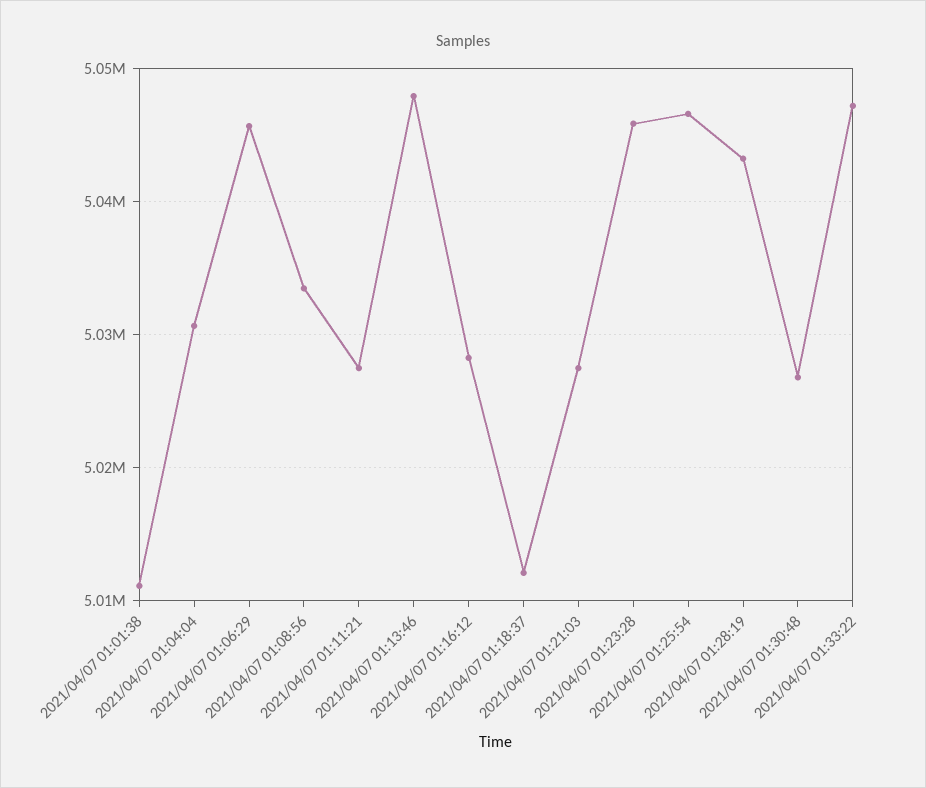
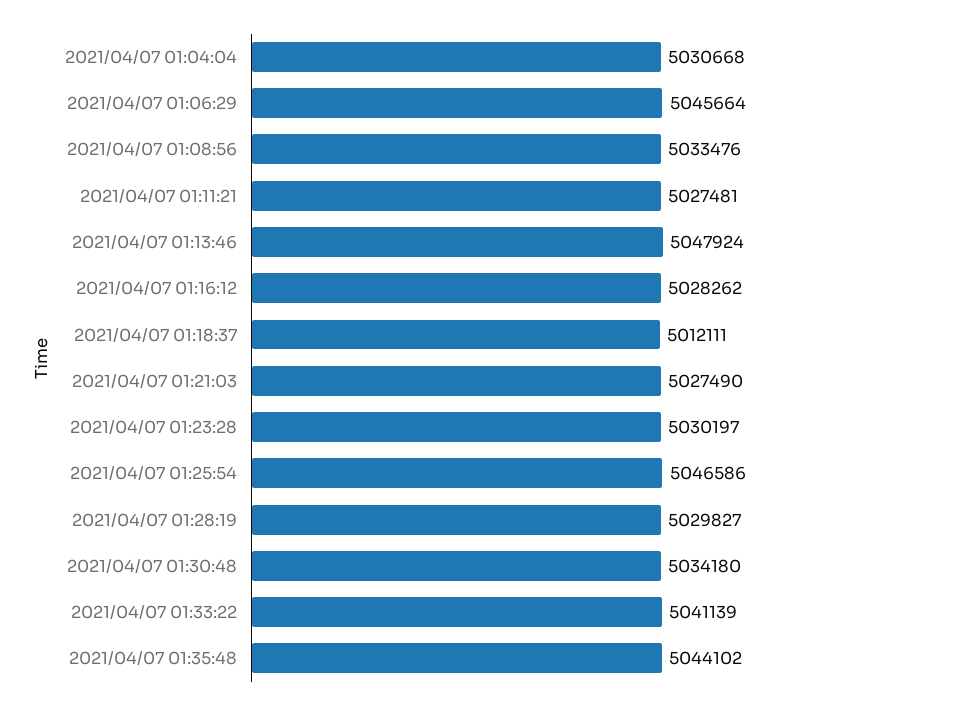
2021/04/07 01:01:38: 5011000 -> none
2021/04/07 01:23:28: 5046000 -> 5030197
2021/04/07 01:28:19: 5043000 -> 5029827
2021/04/07 01:30:48: 5027000 -> 5034180
2021/04/07 01:33:22: 5047000 -> 5041139
2021/04/07 01:35:48: none -> 5044102

